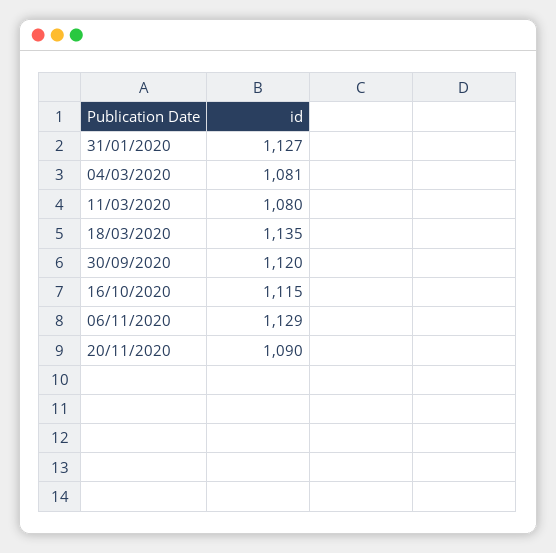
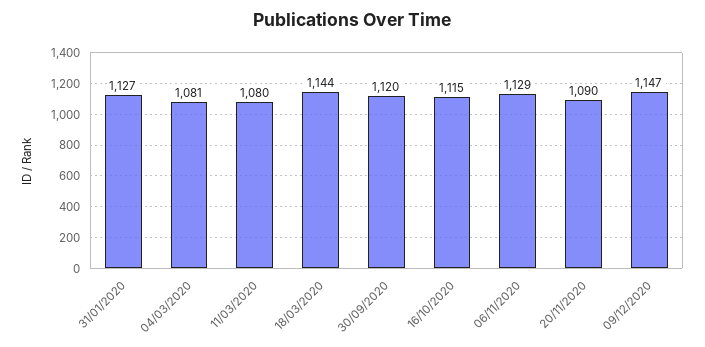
18/03/2020: 1135 -> 1144
09/12/2020: none -> 1147

